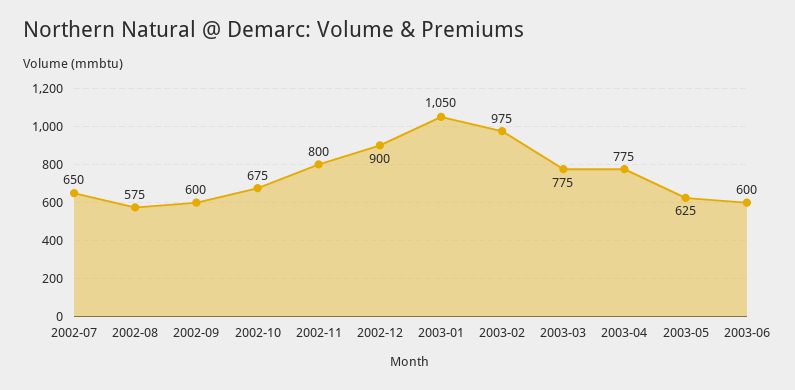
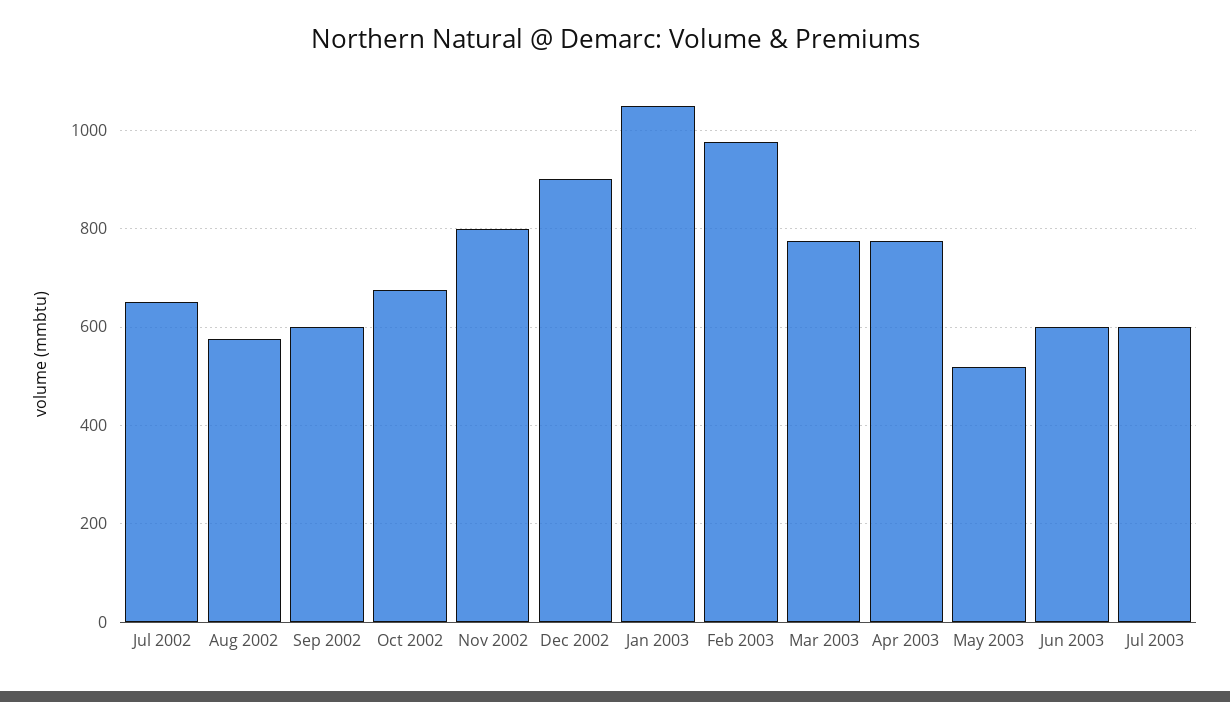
2003-05: 625 -> 520
Jul 2003: none -> 600

